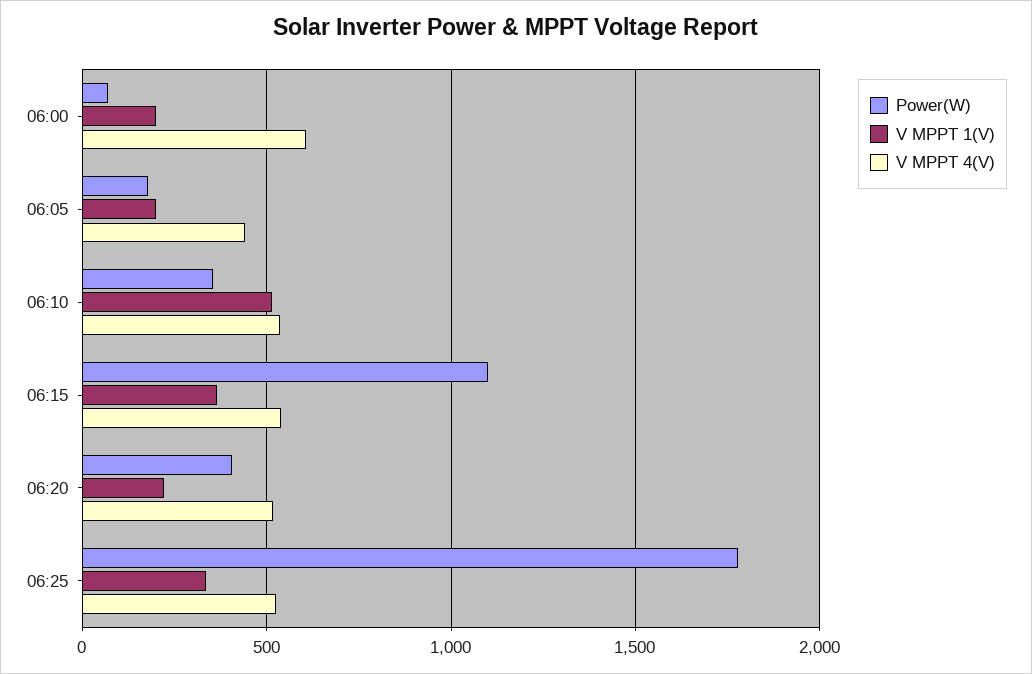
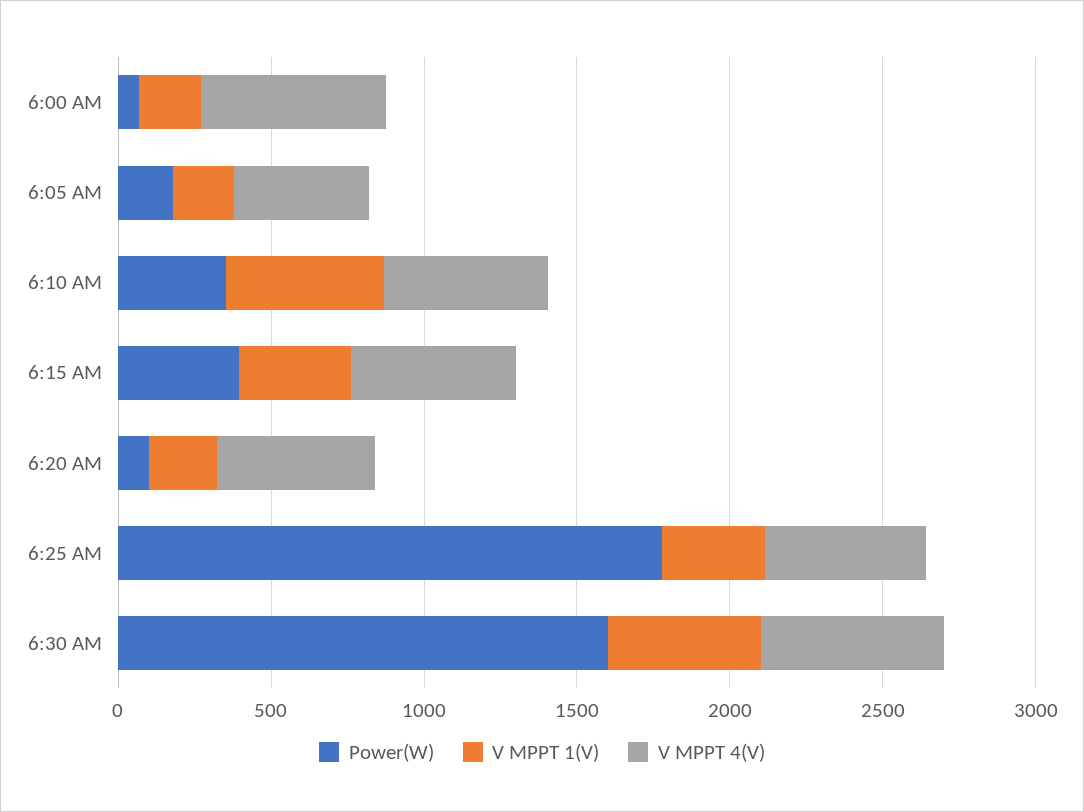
Power(W), 06:15: 1100 -> 400
Power(W), 06:20: 400 -> 100
Power(W), 6:30 AM: none -> 1600
V MPPT 1(V), 6:30 AM: none -> 500
V MPPT 4(V), 6:30 AM: none -> 600

